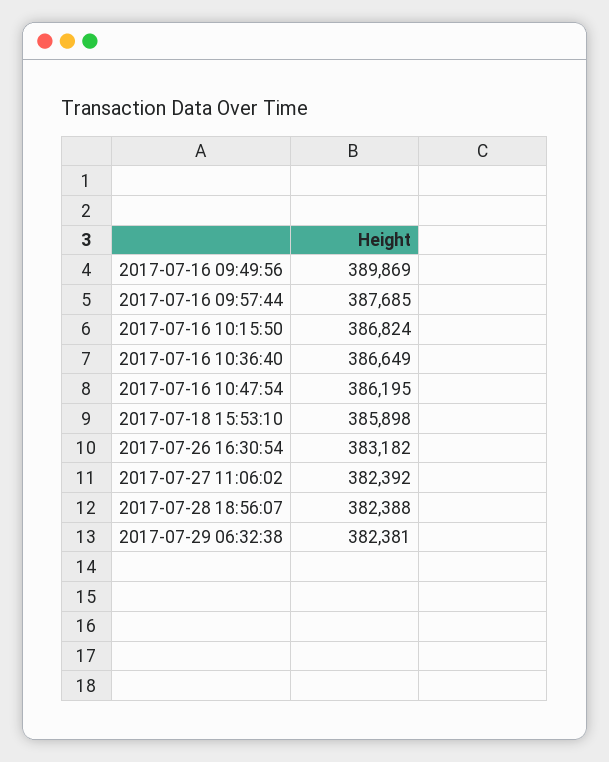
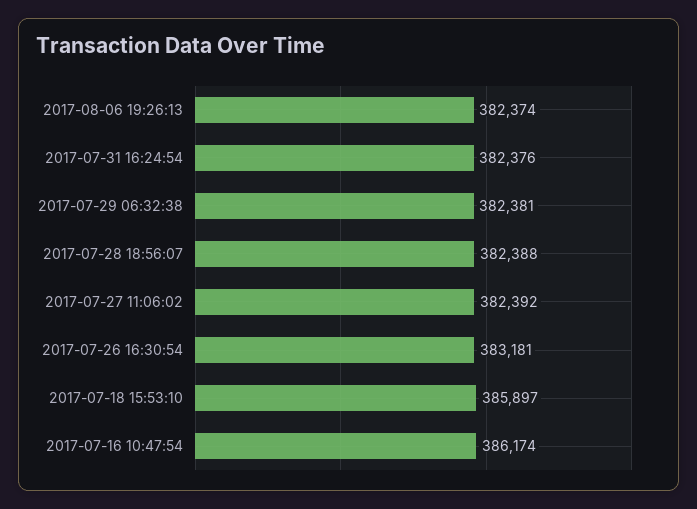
2017-07-16 09:49:56: 389869 -> none
2017-07-16 09:57:44: 387685 -> none
2017-07-16 10:15:50: 386824 -> none
2017-07-16 10:36:40: 386649 -> none
2017-07-16 10:47:54: 386195 -> 386174
2017-07-18 15:53:10: 385898 -> 385897
2017-07-26 16:30:54: 383182 -> 383181
2017-08-06 19:26:13: none -> 382374
2017-07-31 16:24:54: none -> 382376

